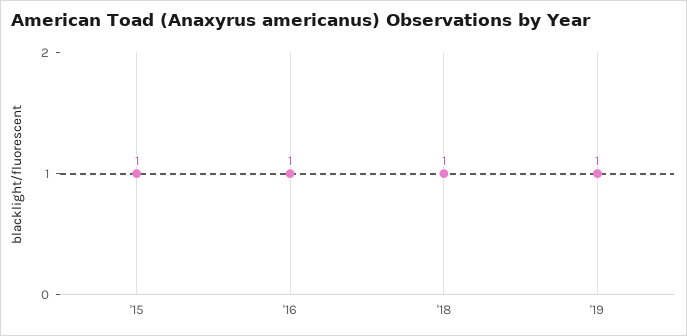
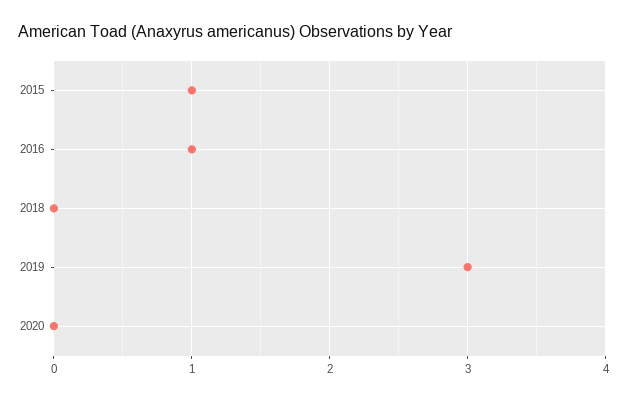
'18: 1 -> 0
'19: 1 -> 3
2020: none -> 0

